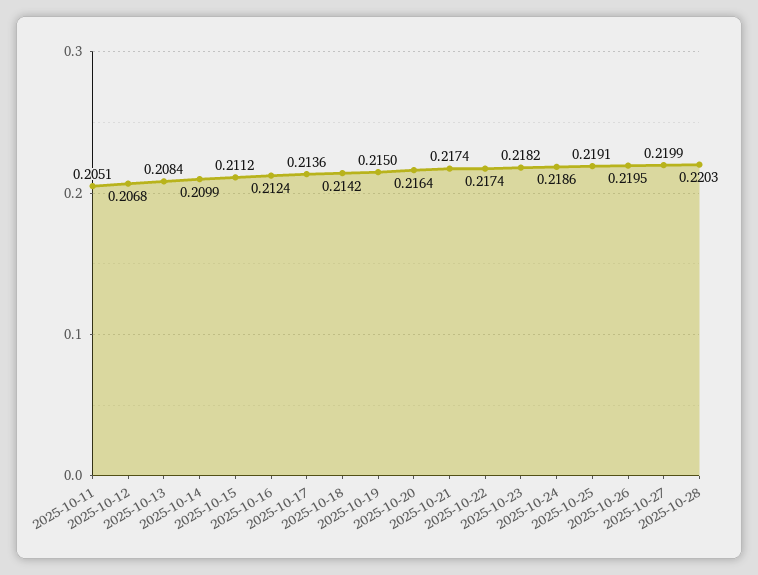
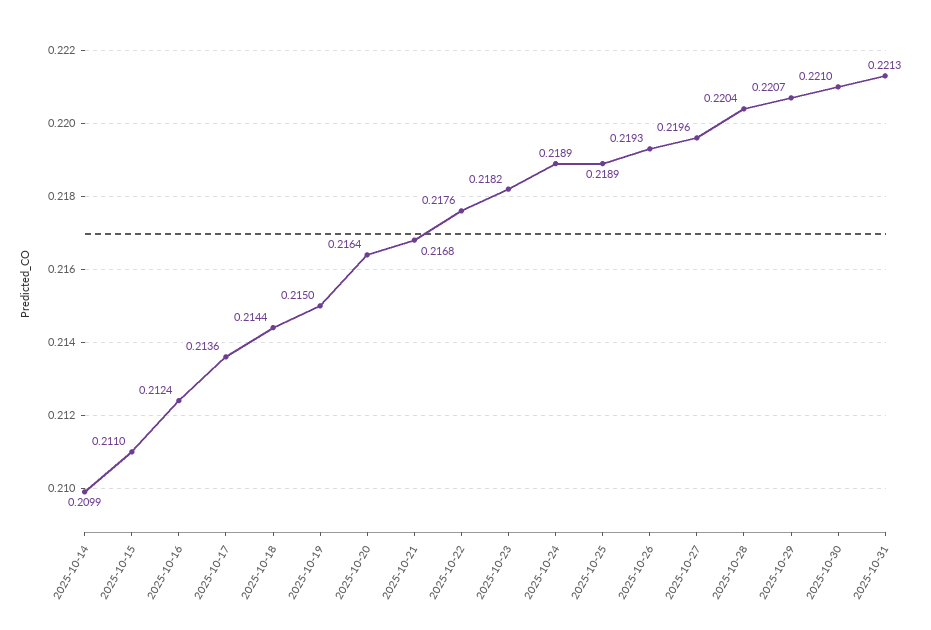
2025-10-11: 0.2051 -> none
2025-10-12: 0.2068 -> none
2025-10-13: 0.2084 -> none
2025-10-15: 0.2112 -> 0.211
2025-10-18: 0.2142 -> 0.2144
2025-10-21: 0.2174 -> 0.2168
2025-10-22: 0.2174 -> 0.2176
2025-10-24: 0.2186 -> 0.2189
2025-10-25: 0.2191 -> 0.2189
2025-10-26: 0.2195 -> 0.2193
2025-10-27: 0.2199 -> 0.2196
2025-10-28: 0.2203 -> 0.2204
2025-10-29: none -> 0.2207
2025-10-30: none -> 0.221
2025-10-31: none -> 0.2213

